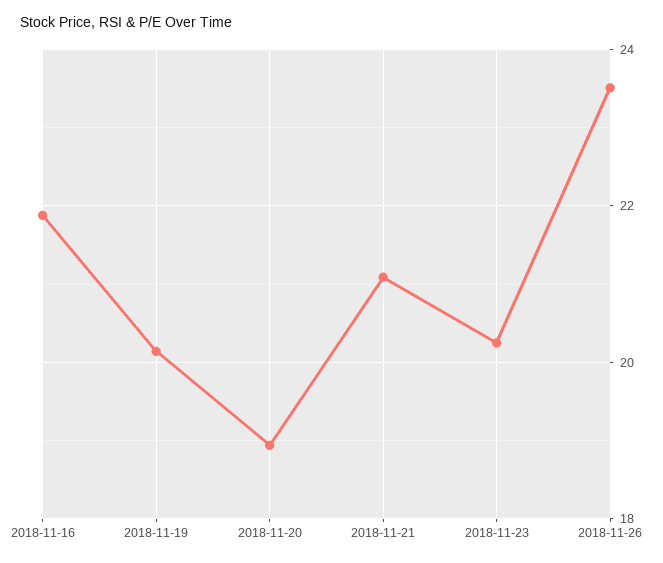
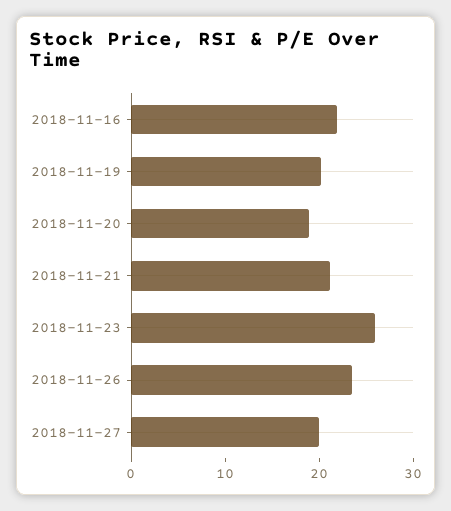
2018-11-23: 20.2 -> 26
2018-11-27: none -> 20

